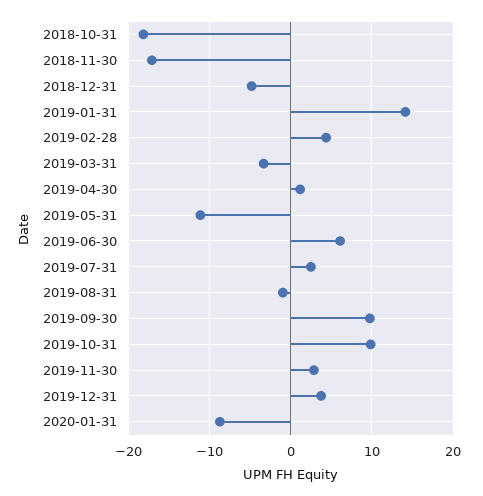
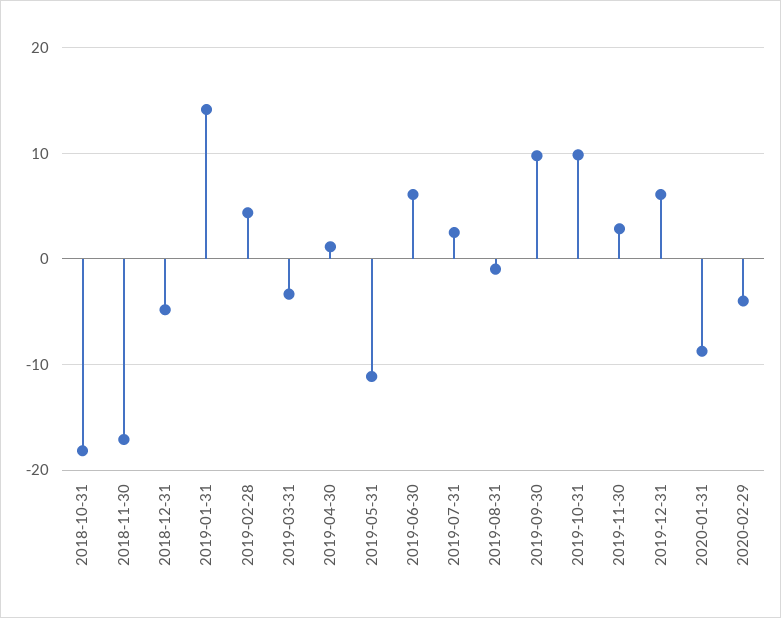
2019-12-31: 4 -> 6
2020-02-29: none -> -4

